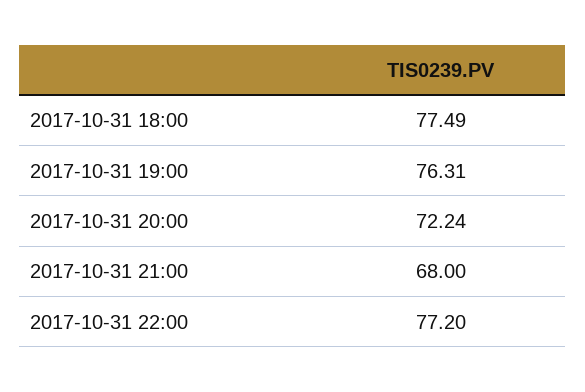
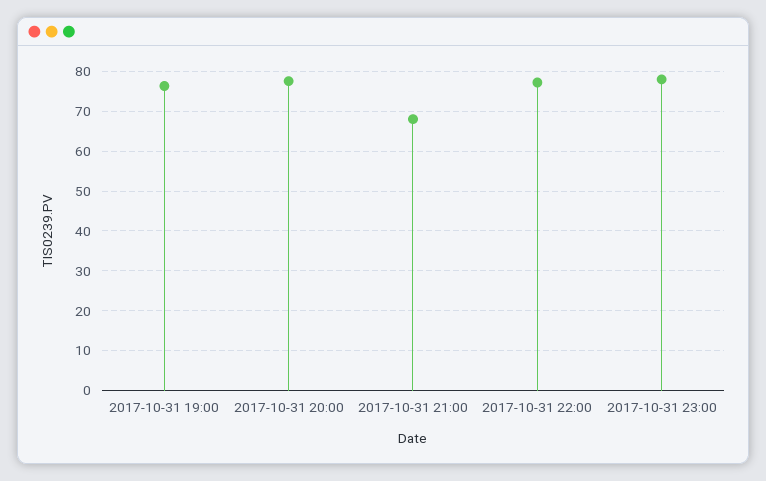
2017-10-31 18:00: 77.49 -> none
2017-10-31 20:00: 72.24 -> 78
2017-10-31 23:00: none -> 78

